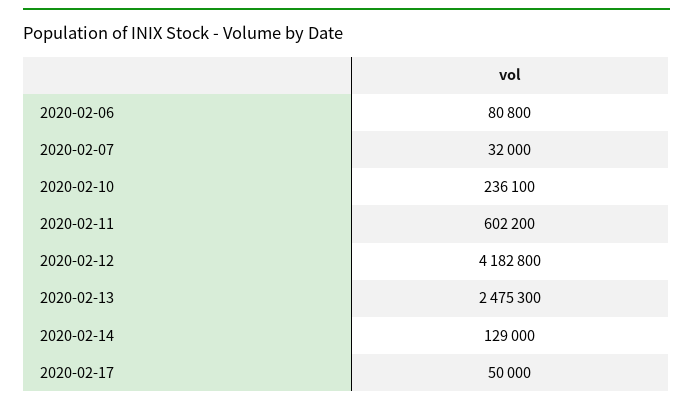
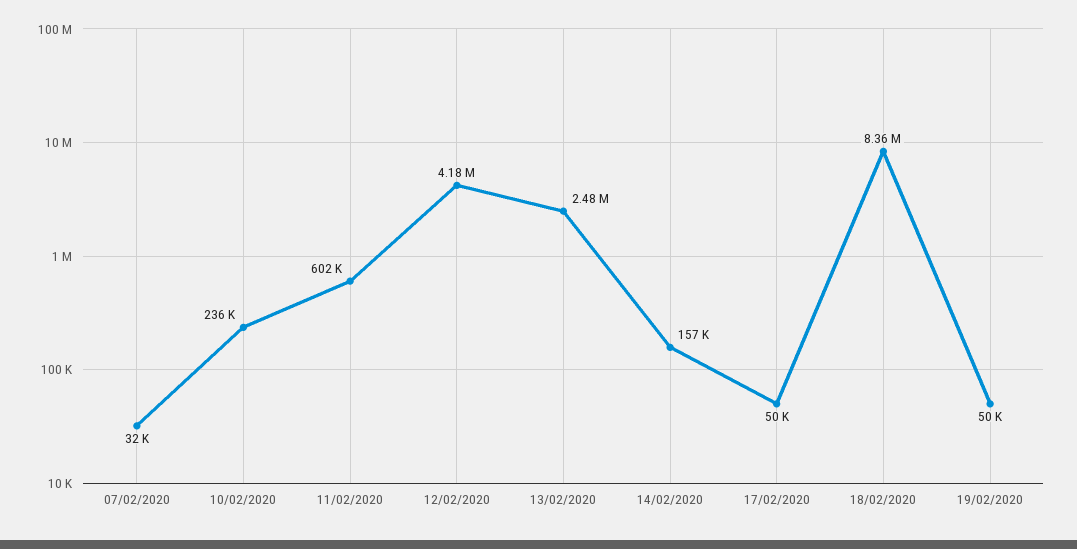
2020-02-06: 80800 -> none
2020-02-14: 129000 -> 157000
18/02/2020: none -> 8360000
19/02/2020: none -> 50000

